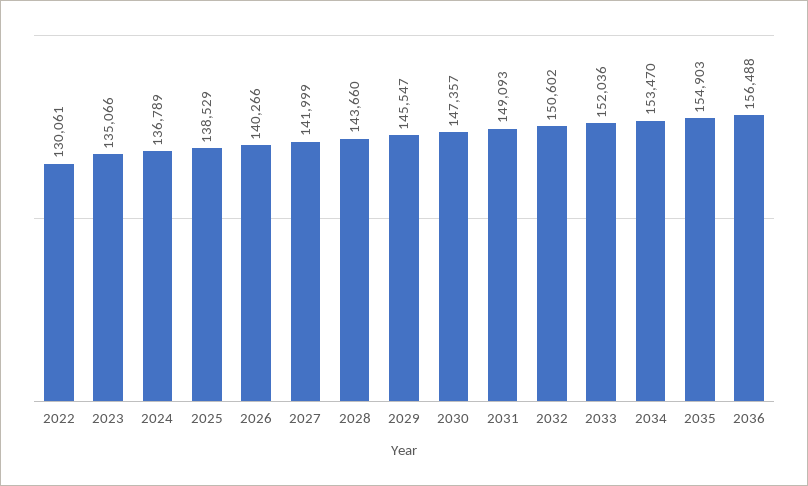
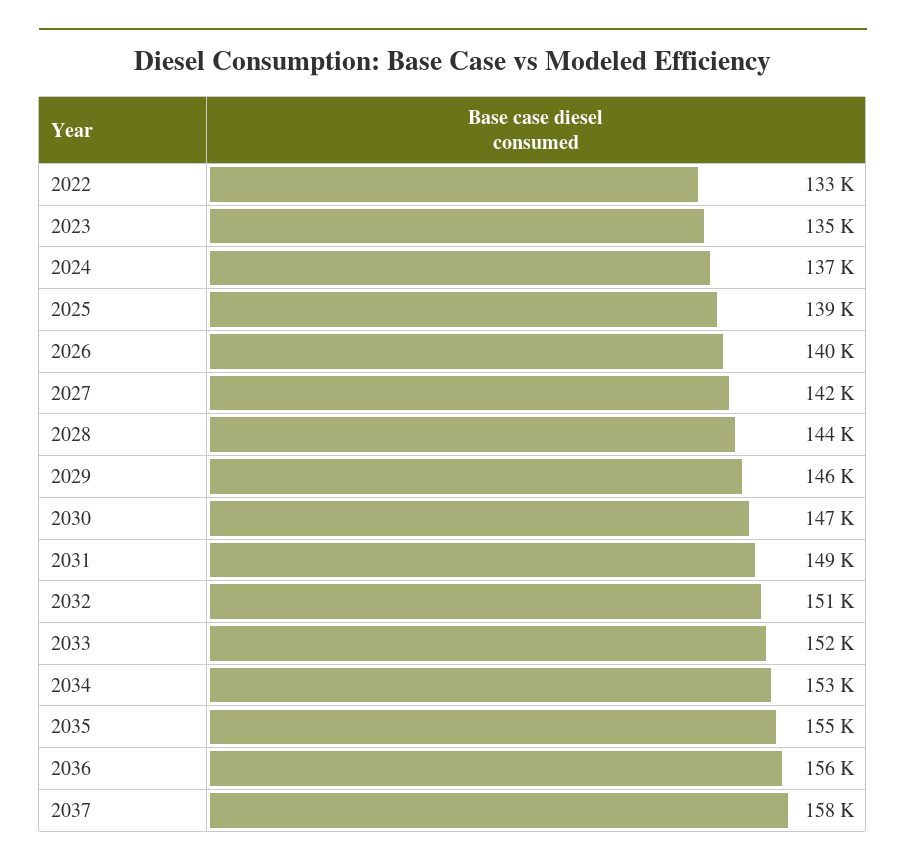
2022: 130061 -> 133000
2037: none -> 158000

